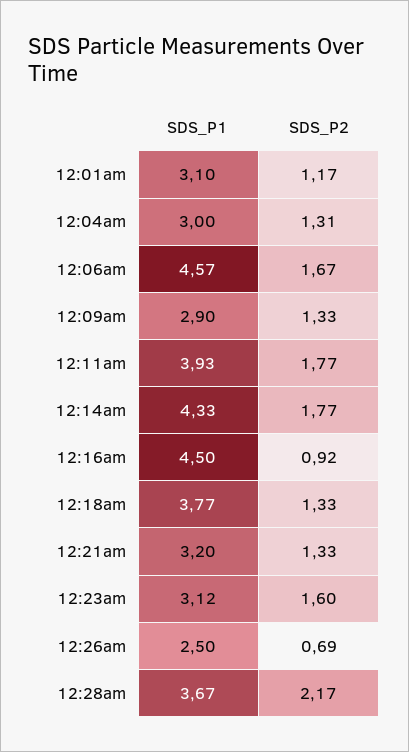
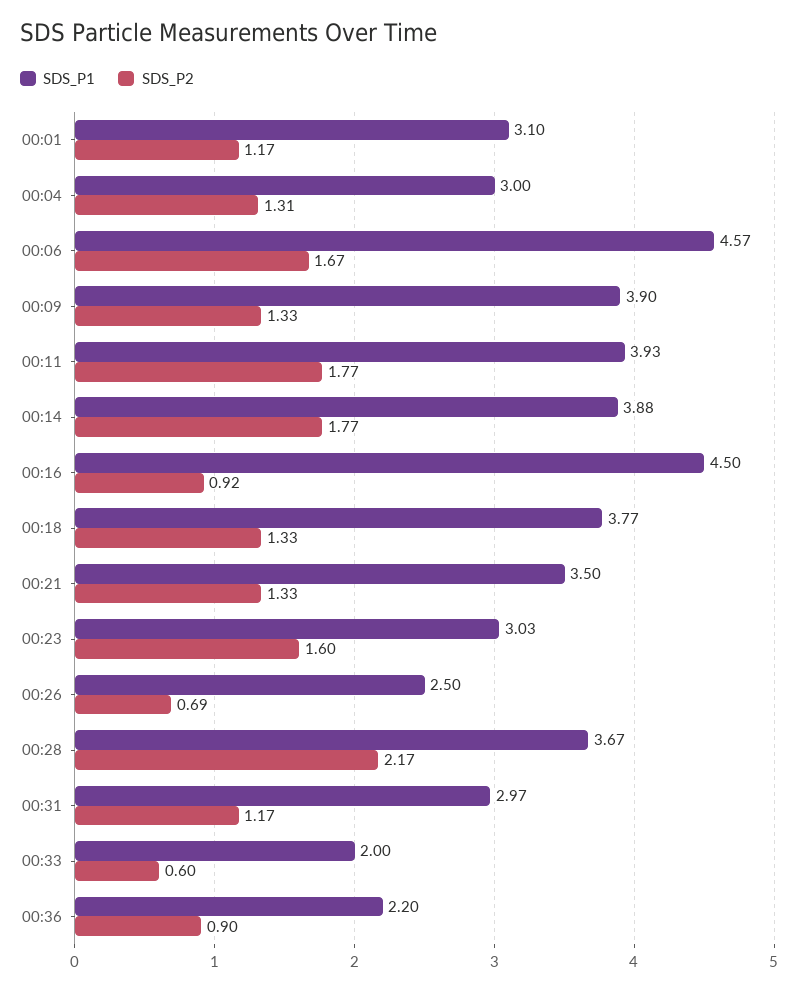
SDS_P1, 12:09am: 2.9 -> 3.9
SDS_P1, 12:14am: 4.33 -> 3.88
SDS_P1, 12:21am: 3.2 -> 3.5
SDS_P1, 12:23am: 3.12 -> 3.03
SDS_P1, 00:31: none -> 2.97
SDS_P2, 00:31: none -> 1.17
SDS_P1, 00:33: none -> 2
SDS_P2, 00:33: none -> 0.6
SDS_P1, 00:36: none -> 2.2
SDS_P2, 00:36: none -> 0.9

